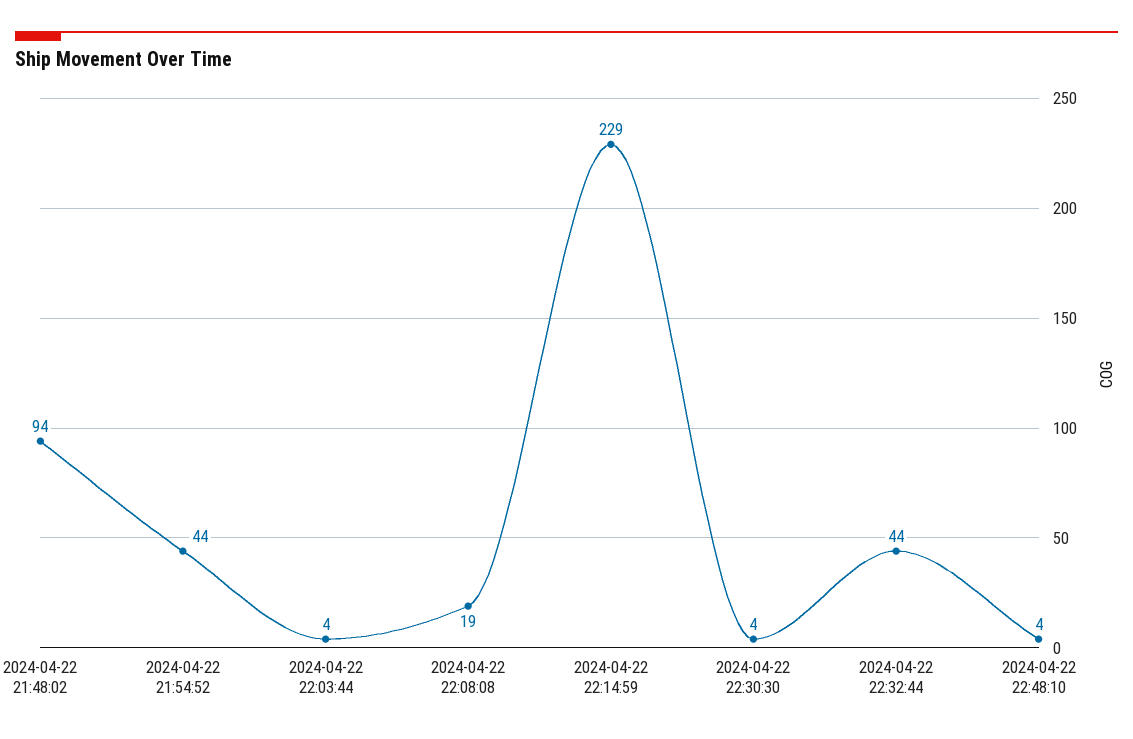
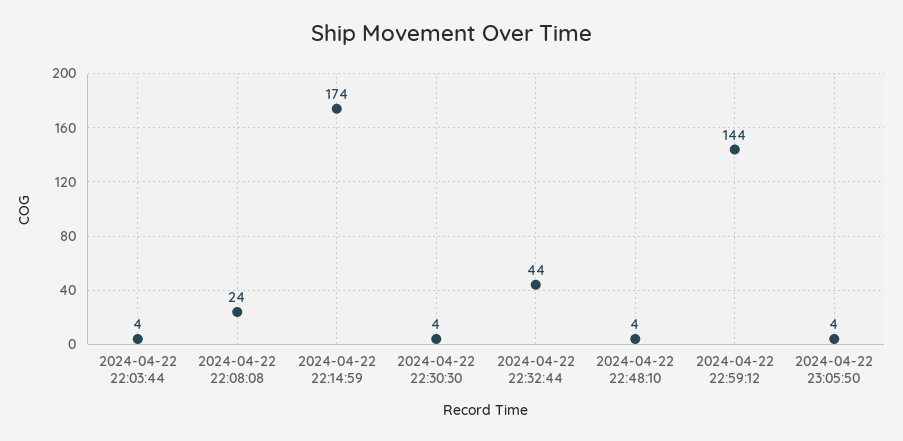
2024-04-22 21:48:02: 94 -> none
2024-04-22 21:54:52: 44 -> none
2024-04-22 22:08:08: 19 -> 24
2024-04-22 22:14:59: 229 -> 174
2024-04-22 22:59:12: none -> 144
2024-04-22 23:05:50: none -> 4

